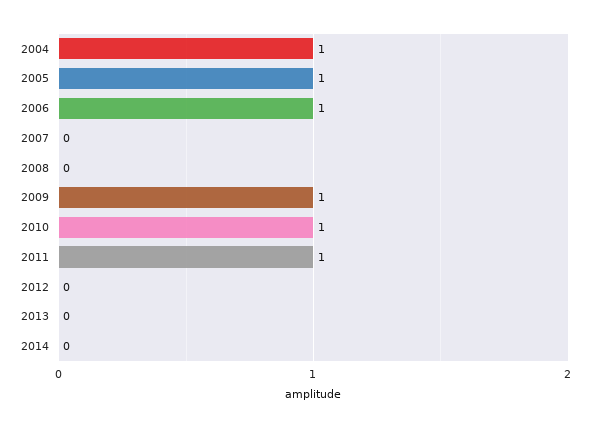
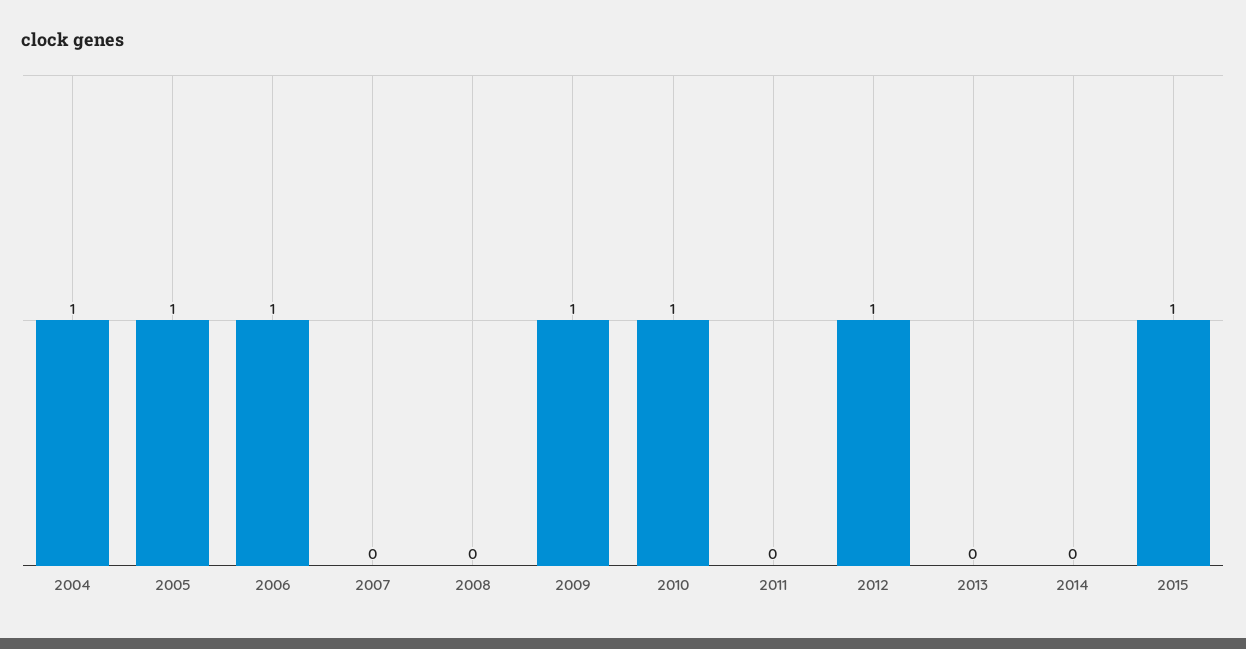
2011: 1 -> 0
2012: 0 -> 1
2015: none -> 1

